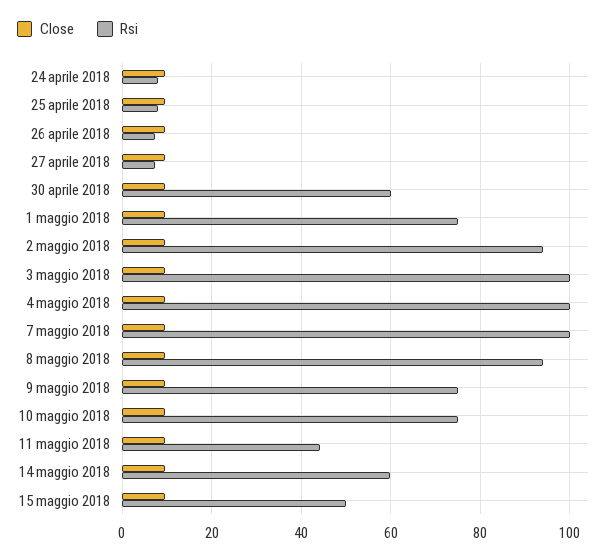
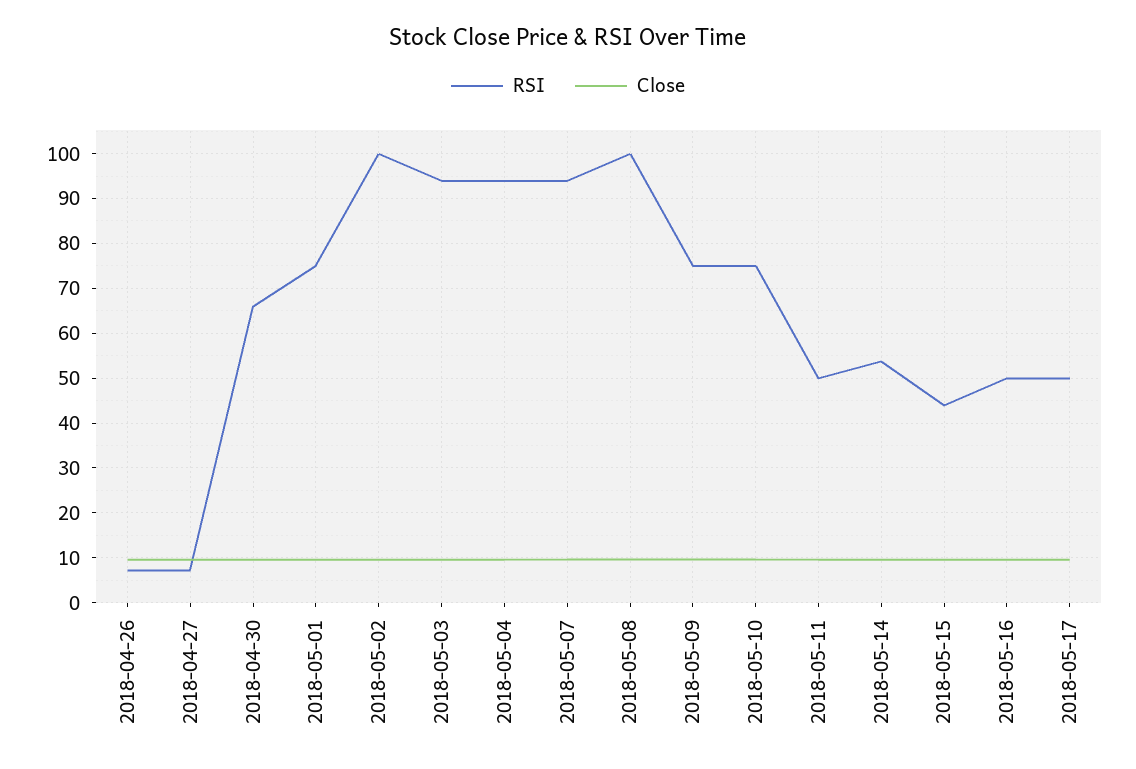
Close, 24 aprile 2018: 10 -> none
Rsi, 24 aprile 2018: 8 -> none
Close, 25 aprile 2018: 10 -> none
Rsi, 25 aprile 2018: 8 -> none
Rsi, 30 aprile 2018: 60 -> 66
Rsi, 2 maggio 2018: 94 -> 100
Rsi, 3 maggio 2018: 100 -> 94
Rsi, 4 maggio 2018: 100 -> 94
Rsi, 7 maggio 2018: 100 -> 94
Rsi, 8 maggio 2018: 94 -> 100
Rsi, 11 maggio 2018: 44 -> 50
Rsi, 14 maggio 2018: 60 -> 54
Rsi, 15 maggio 2018: 50 -> 44
Rsi, 2018-05-16: none -> 50
Close, 2018-05-16: none -> 10
Rsi, 2018-05-17: none -> 50
Close, 2018-05-17: none -> 10

